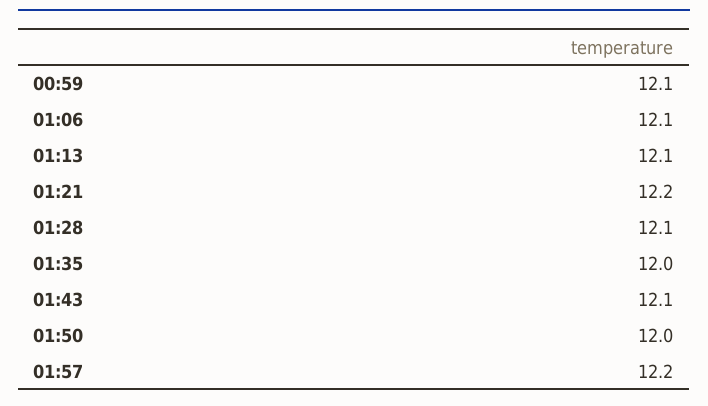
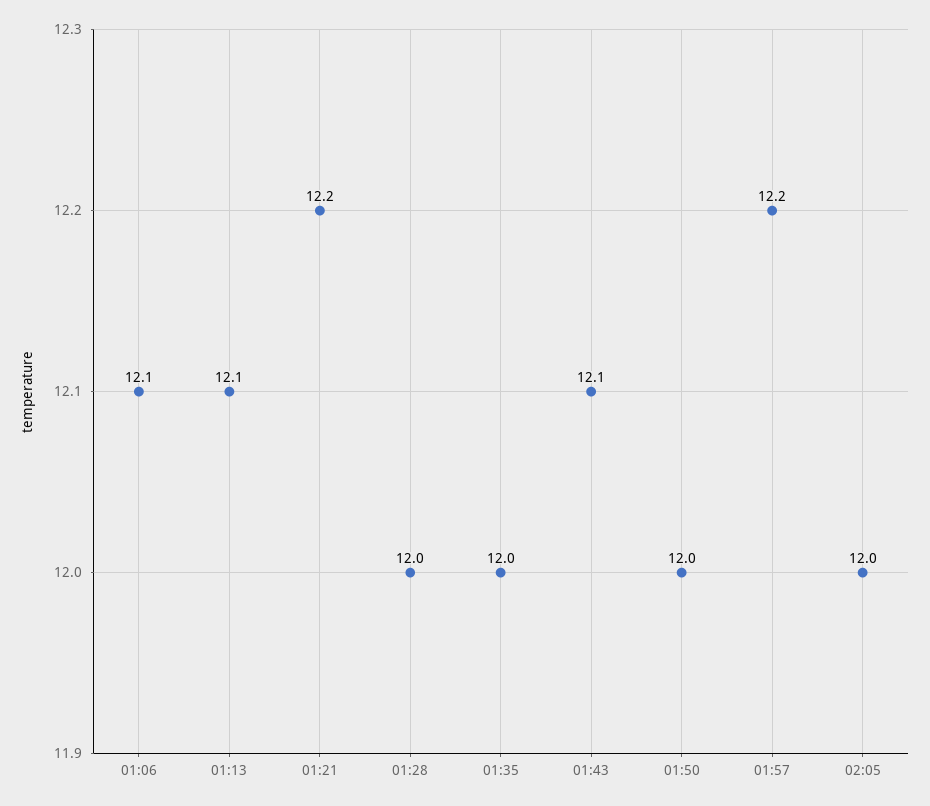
00:59: 12.1 -> none
01:28: 12.1 -> 12
02:05: none -> 12

